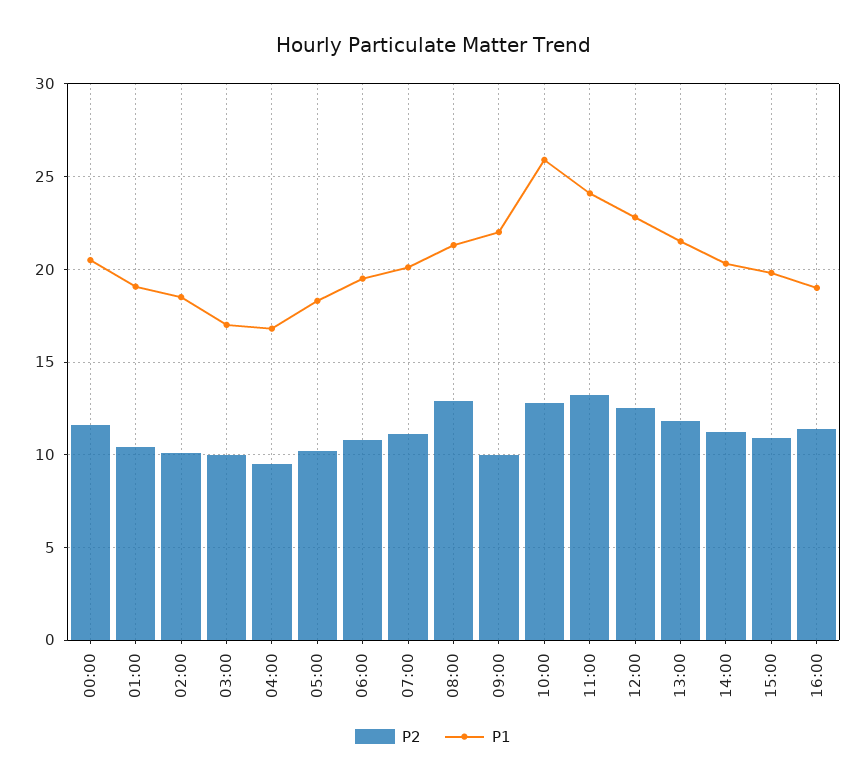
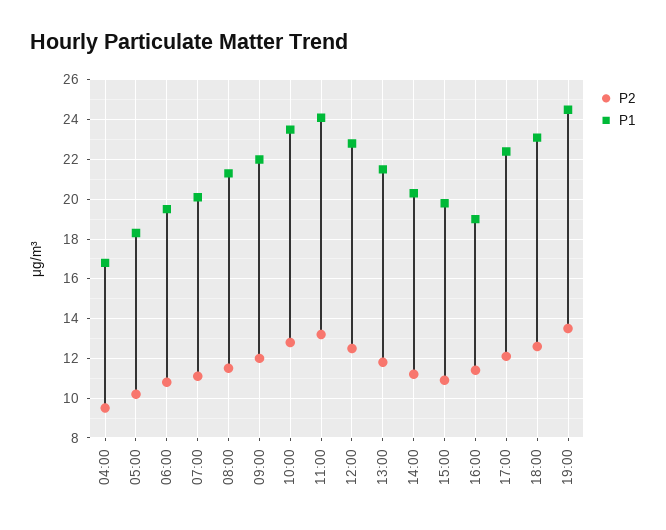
P2, 00:00: 11.5 -> none
P1, 00:00: 20.5 -> none
P2, 01:00: 10.5 -> none
P1, 01:00: 19 -> none
P2, 02:00: 10 -> none
P1, 02:00: 18.5 -> none
P2, 03:00: 10 -> none
P1, 03:00: 17 -> none
P2, 08:00: 13 -> 11.5
P2, 09:00: 10 -> 12
P1, 10:00: 26 -> 23.5
P2, 17:00: none -> 12
P1, 17:00: none -> 22.5
P2, 18:00: none -> 12.5
P1, 18:00: none -> 23
P2, 19:00: none -> 13.5
P1, 19:00: none -> 24.5

